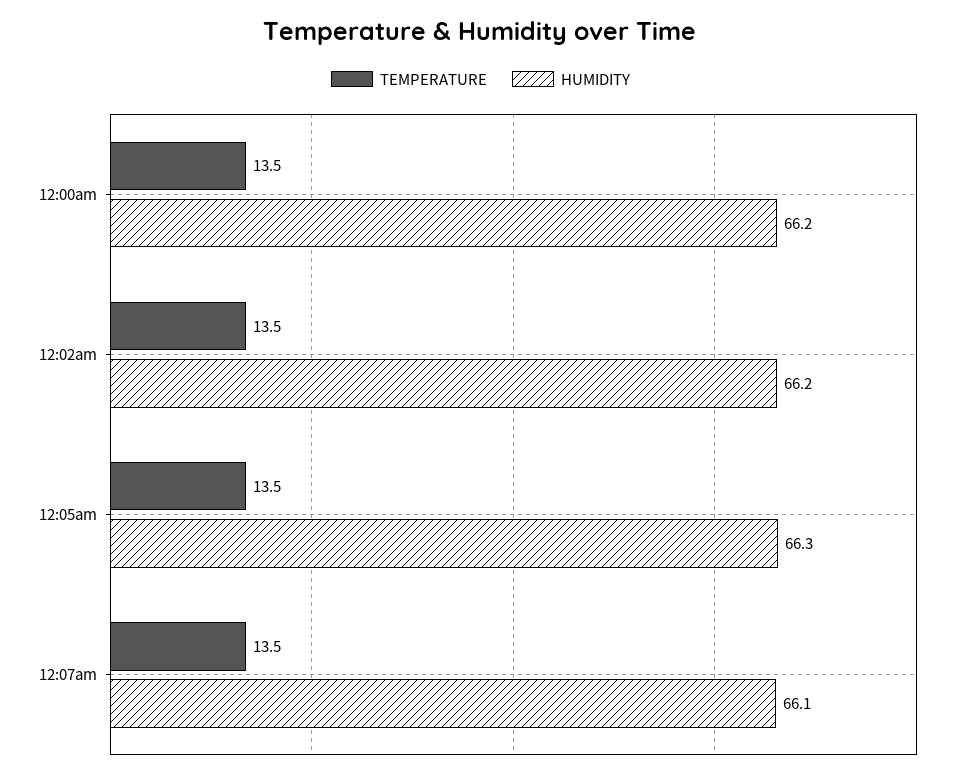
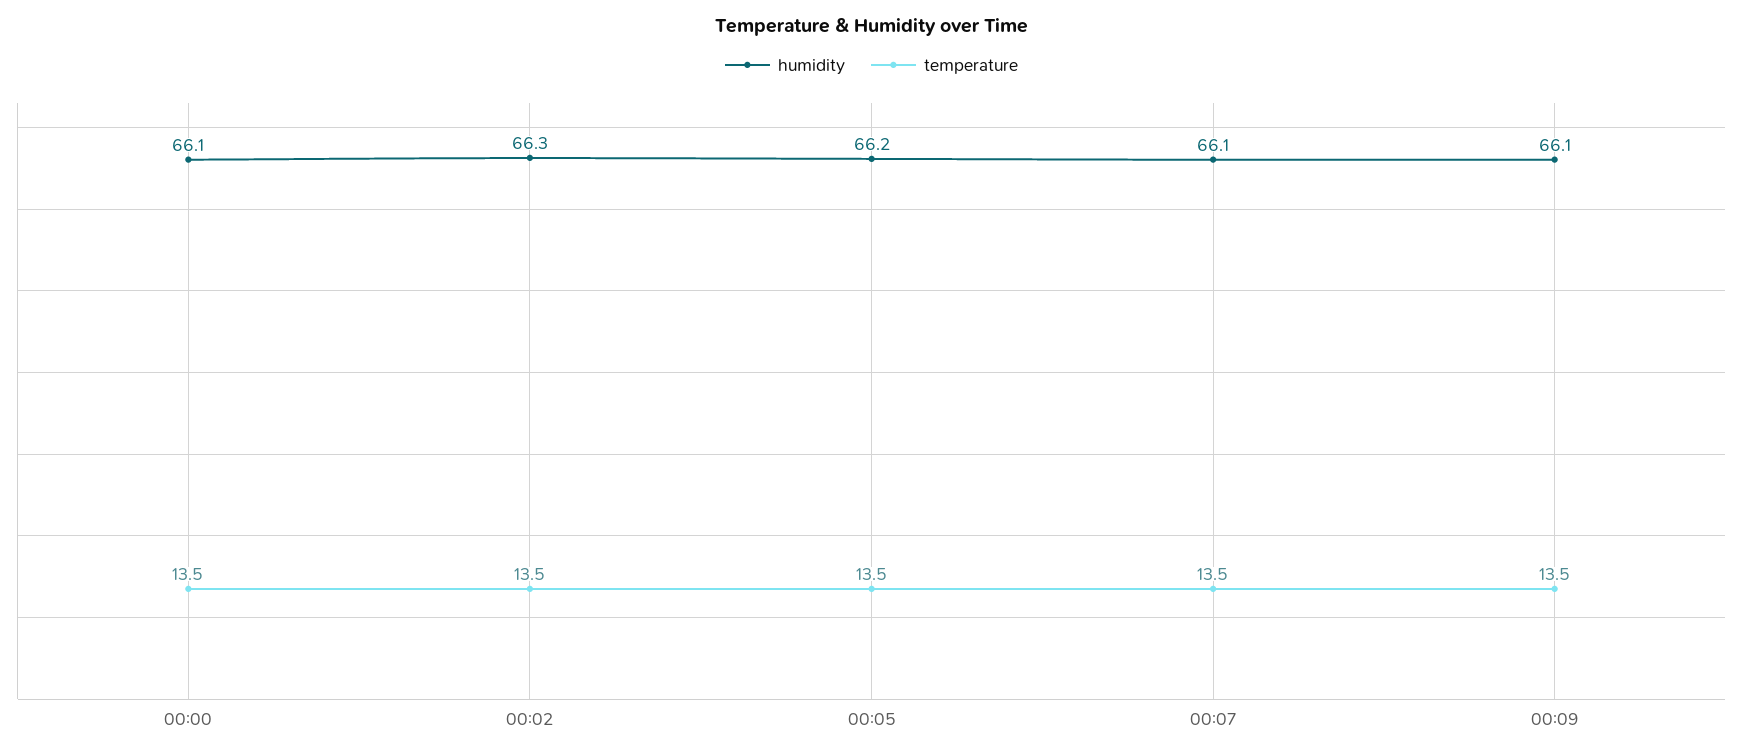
HUMIDITY, 12:00am: 66.2 -> 66.1
HUMIDITY, 12:02am: 66.2 -> 66.3
HUMIDITY, 12:05am: 66.3 -> 66.2
HUMIDITY, 00:09: none -> 66.1
TEMPERATURE, 00:09: none -> 13.5

